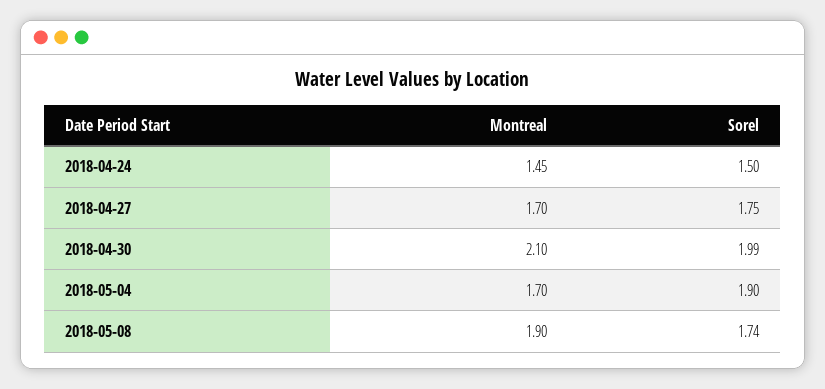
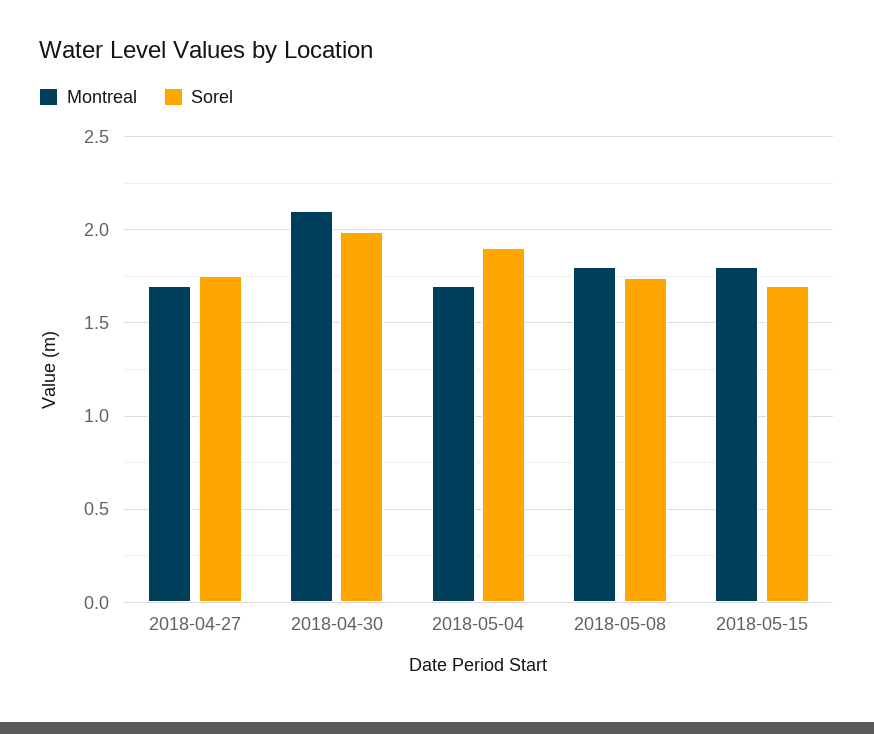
Montreal, 2018-04-24: 1.45 -> none
Sorel, 2018-04-24: 1.5 -> none
Montreal, 2018-05-08: 1.9 -> 1.8
Montreal, 2018-05-15: none -> 1.8
Sorel, 2018-05-15: none -> 1.7

